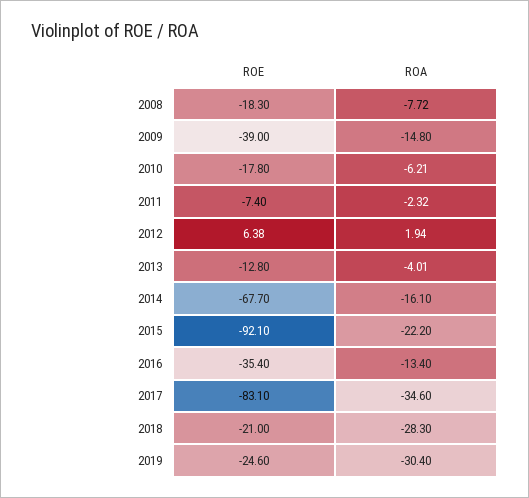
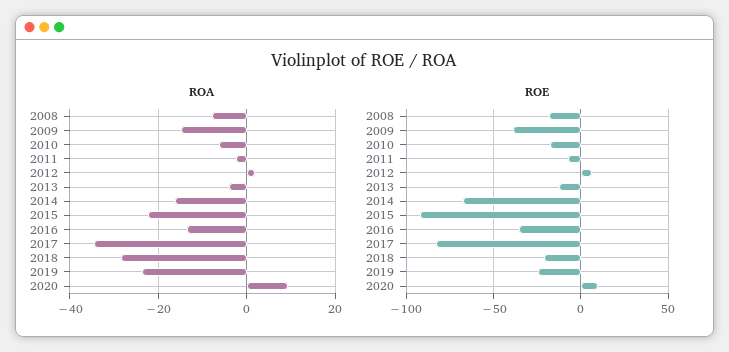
ROA, 2019: -30.4 -> -24
ROA, 2020: none -> 10
ROE, 2020: none -> 10

